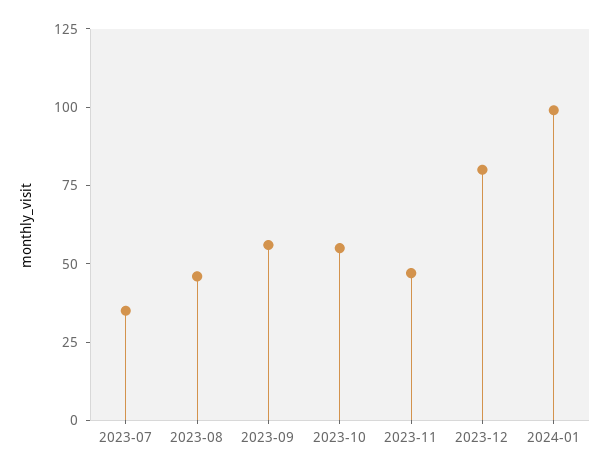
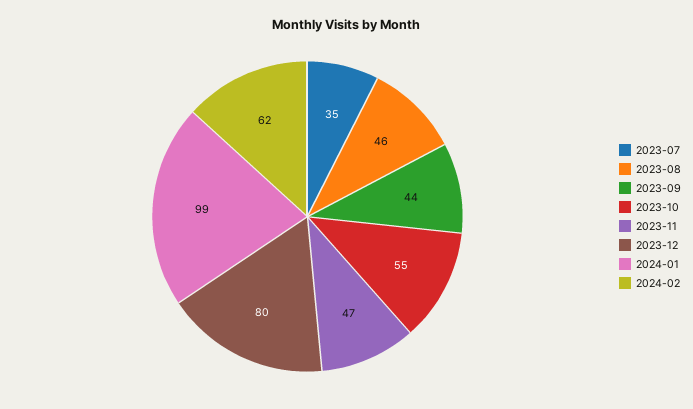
2023-09: 55 -> 44
2024-02: none -> 62

